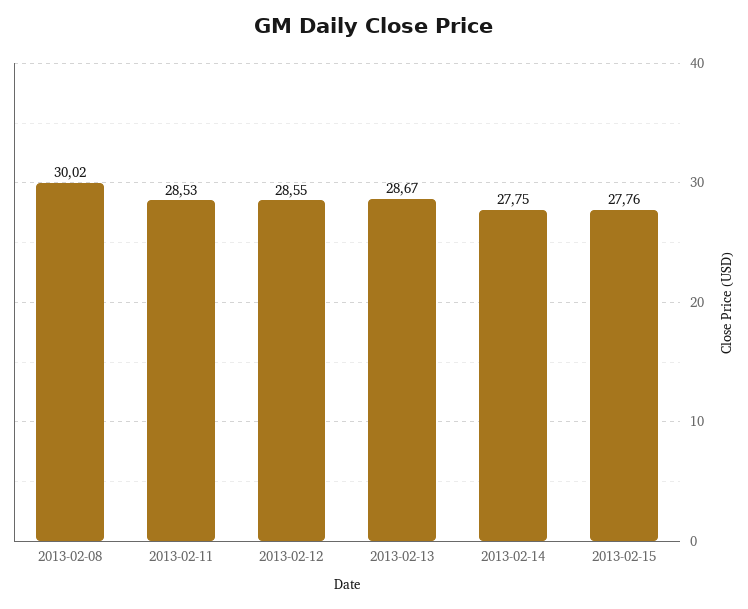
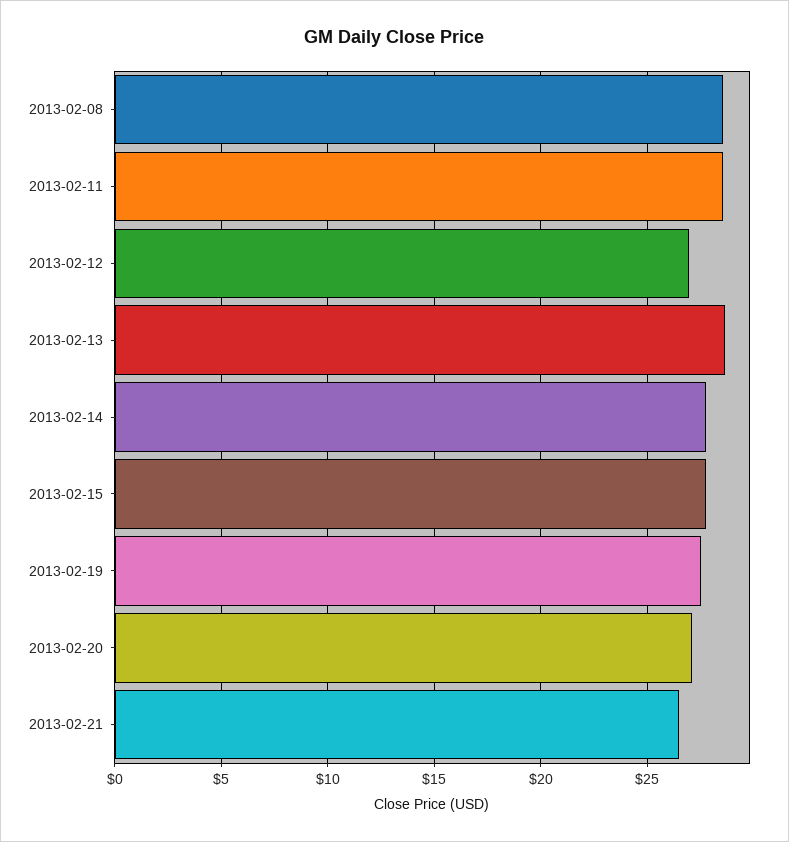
2013-02-08: 30.02 -> 28.5
2013-02-12: 28.55 -> 27
2013-02-19: none -> 27.5
2013-02-20: none -> 27
2013-02-21: none -> 26.5

